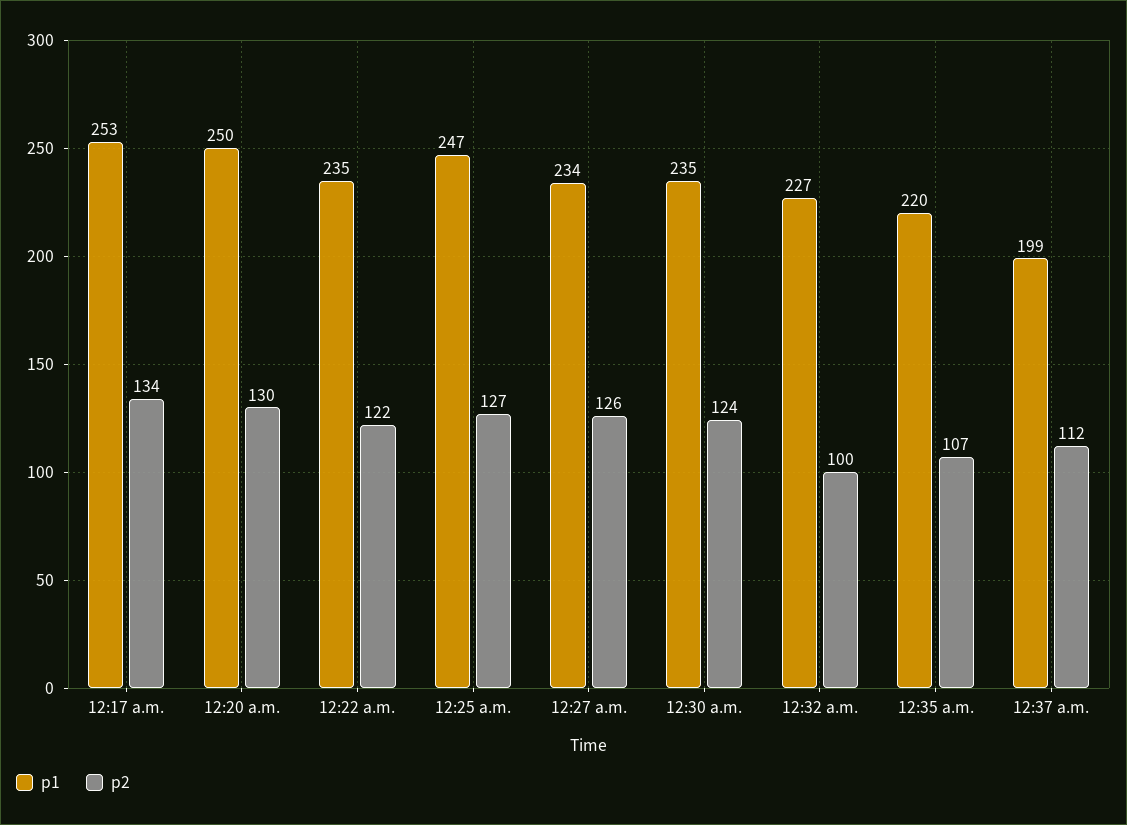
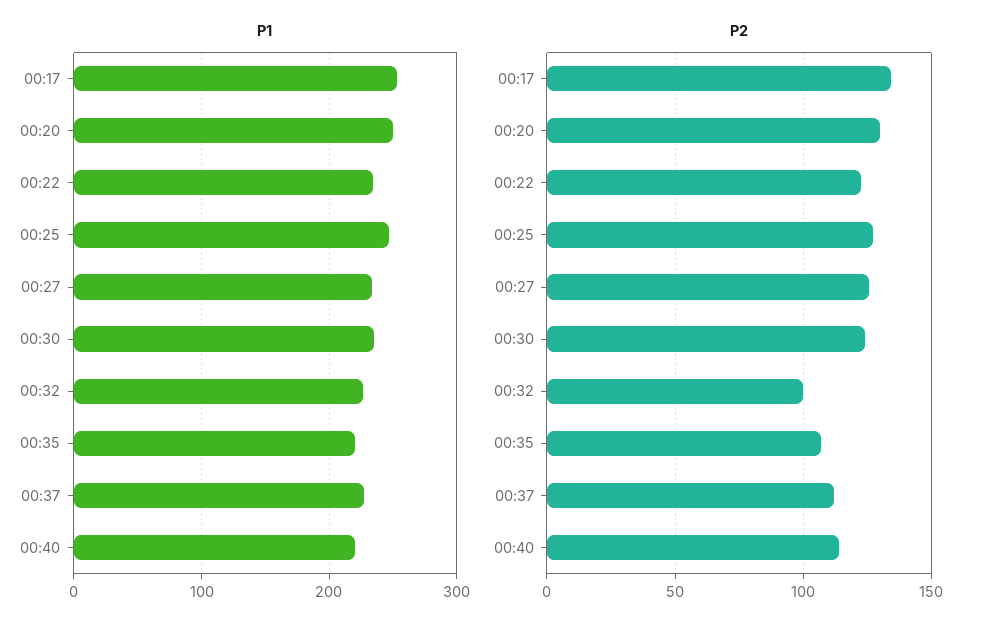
p1, 12:37 a.m.: 199 -> 230
p1, 00:40: none -> 220
p2, 00:40: none -> 115

